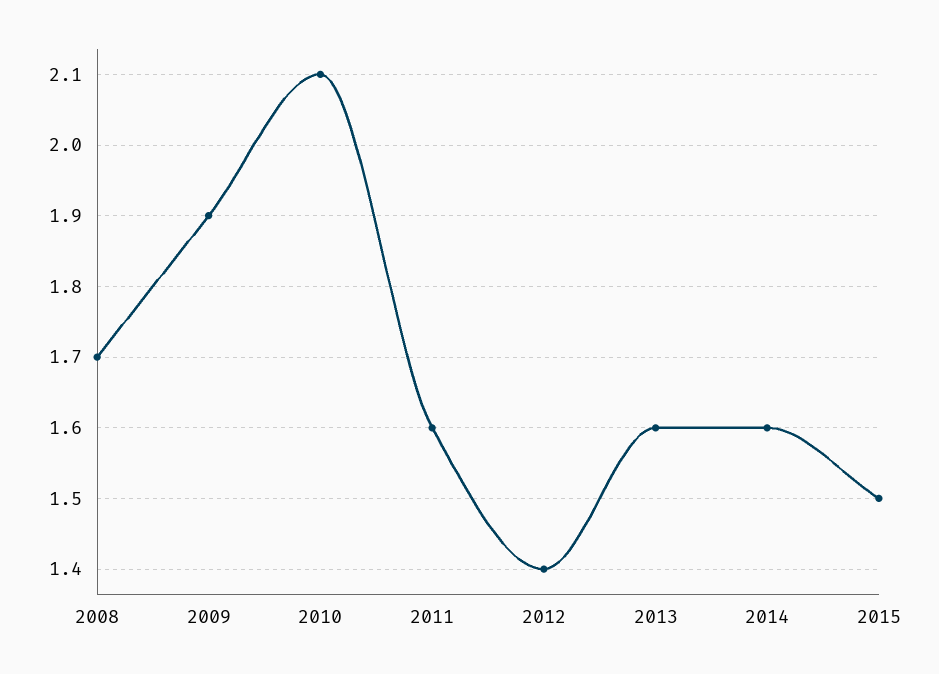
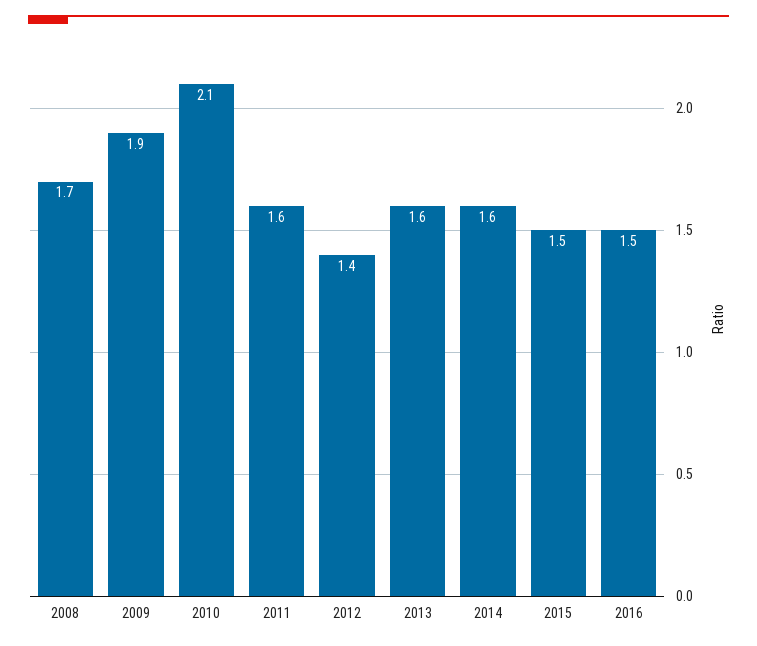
2016: none -> 1.5

